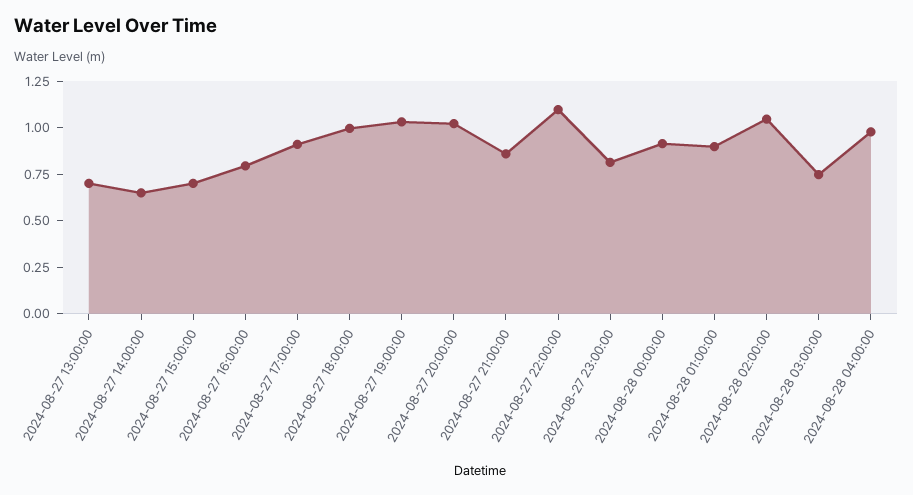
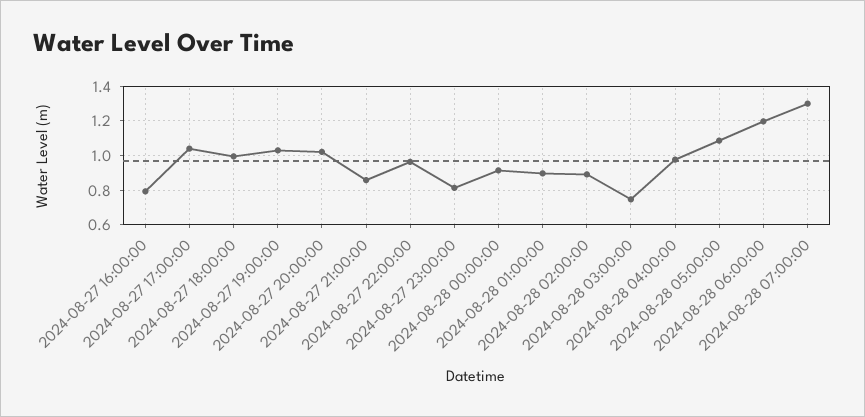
2024-08-27 13:00:00: 0.7 -> none
2024-08-27 14:00:00: 0.65 -> none
2024-08-27 15:00:00: 0.7 -> none
2024-08-27 17:00:00: 0.9 -> 1.05
2024-08-27 22:00:00: 1.1 -> 0.95
2024-08-28 02:00:00: 1.05 -> 0.9
2024-08-28 05:00:00: none -> 1.1
2024-08-28 06:00:00: none -> 1.2
2024-08-28 07:00:00: none -> 1.3

